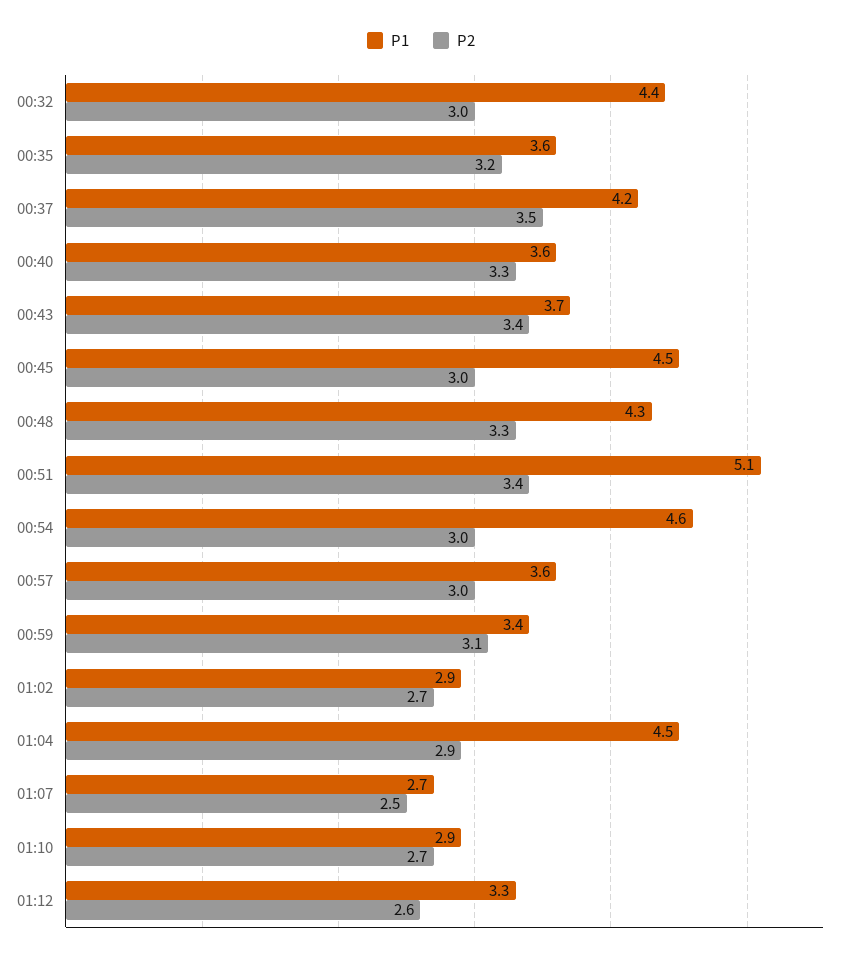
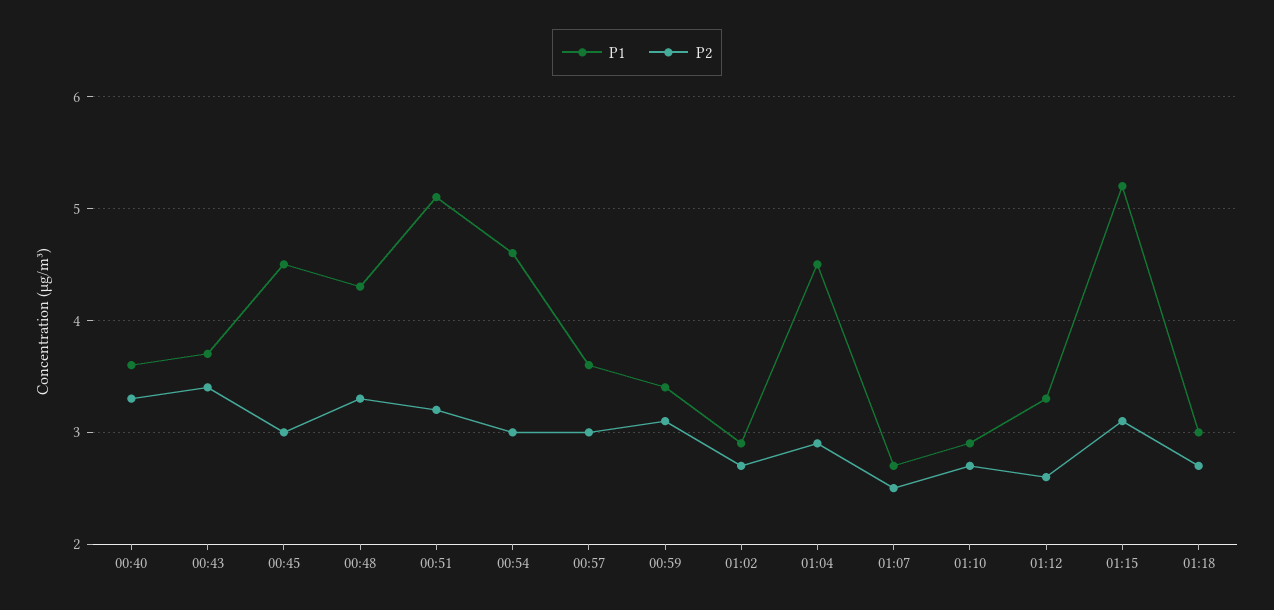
P1, 00:32: 4.4 -> none
P2, 00:32: 3 -> none
P1, 00:35: 3.6 -> none
P2, 00:35: 3.2 -> none
P1, 00:37: 4.2 -> none
P2, 00:37: 3.5 -> none
P2, 00:51: 3.4 -> 3.2
P1, 01:15: none -> 5.2
P2, 01:15: none -> 3.1
P1, 01:18: none -> 3
P2, 01:18: none -> 2.7

